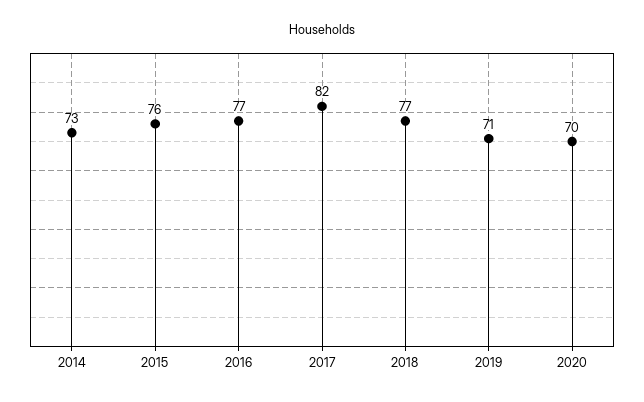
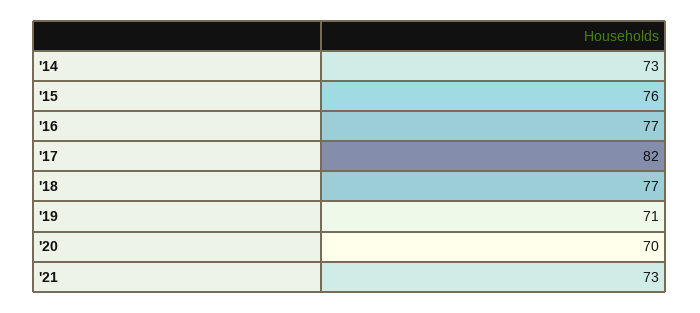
'21: none -> 73

